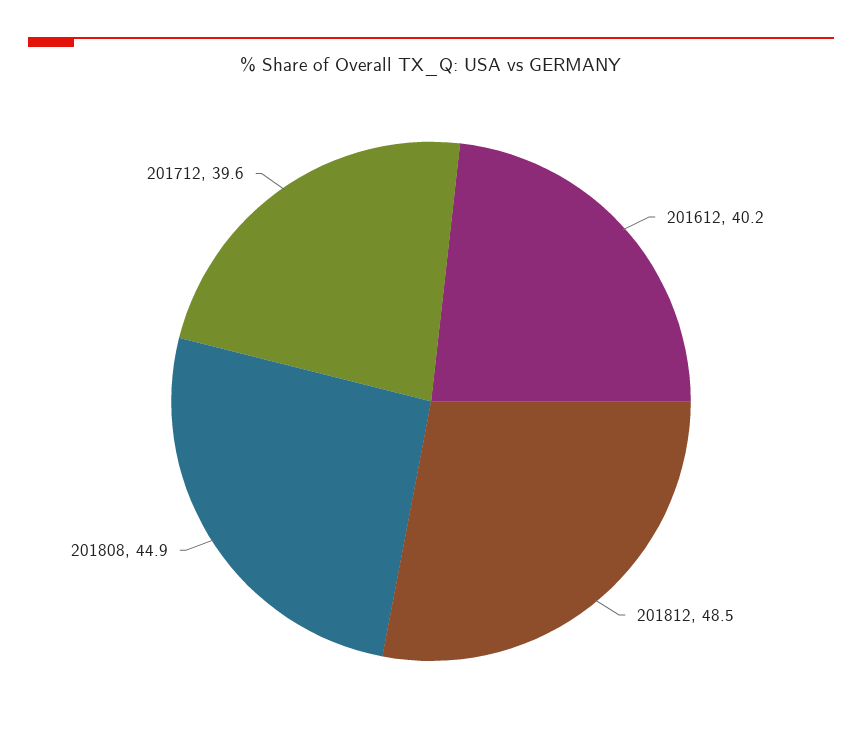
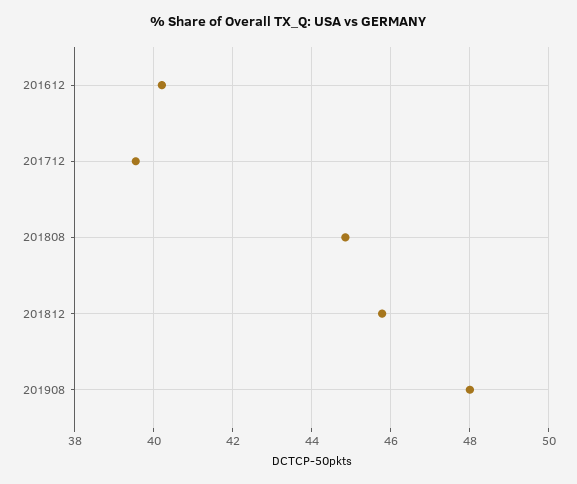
201812: 48.5 -> 45.8
201908: none -> 48

